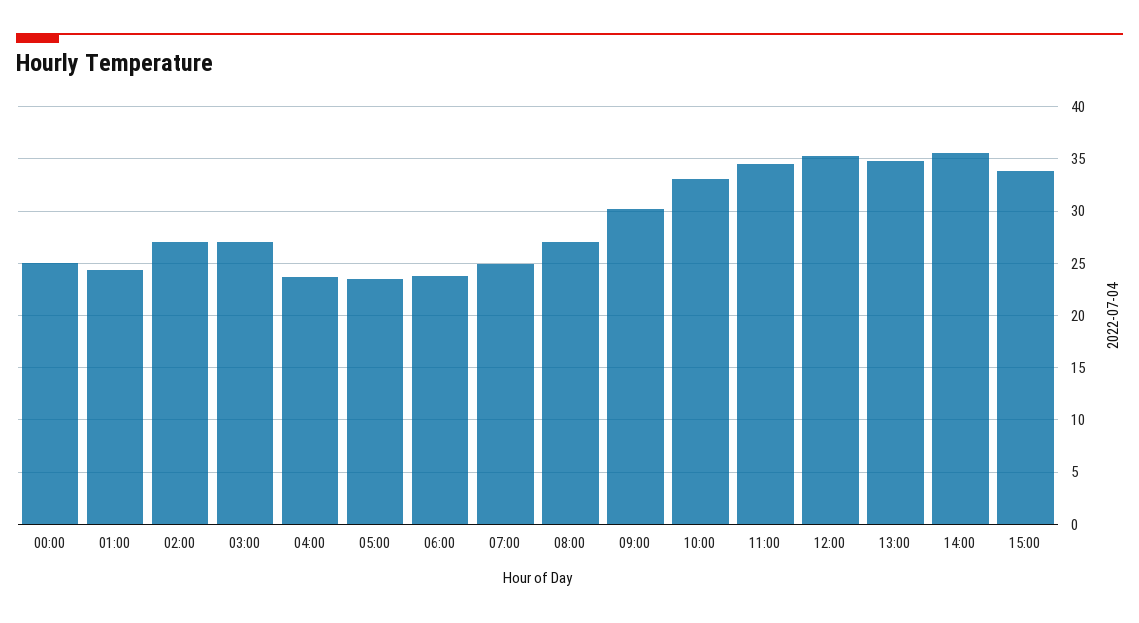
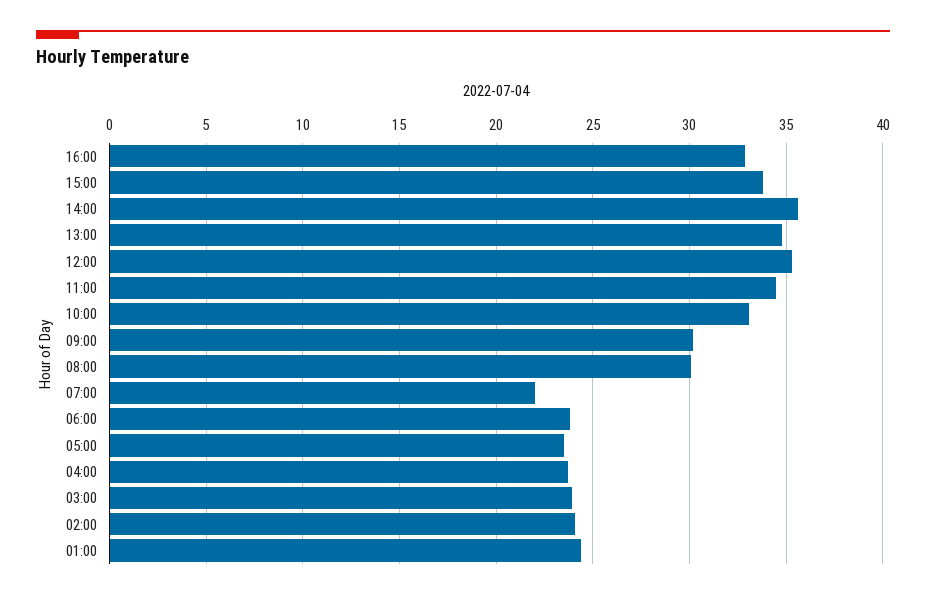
00:00: 25 -> none
02:00: 27 -> 24
03:00: 27 -> 24
07:00: 25 -> 22
08:00: 27 -> 30
16:00: none -> 33

